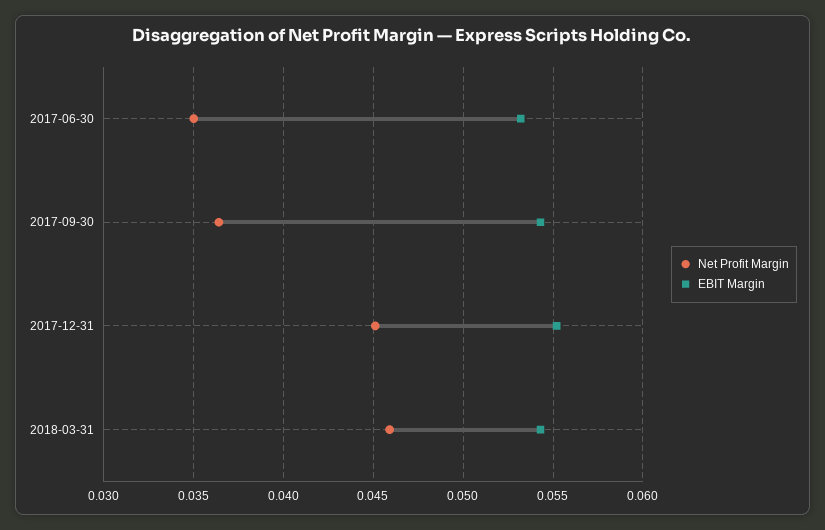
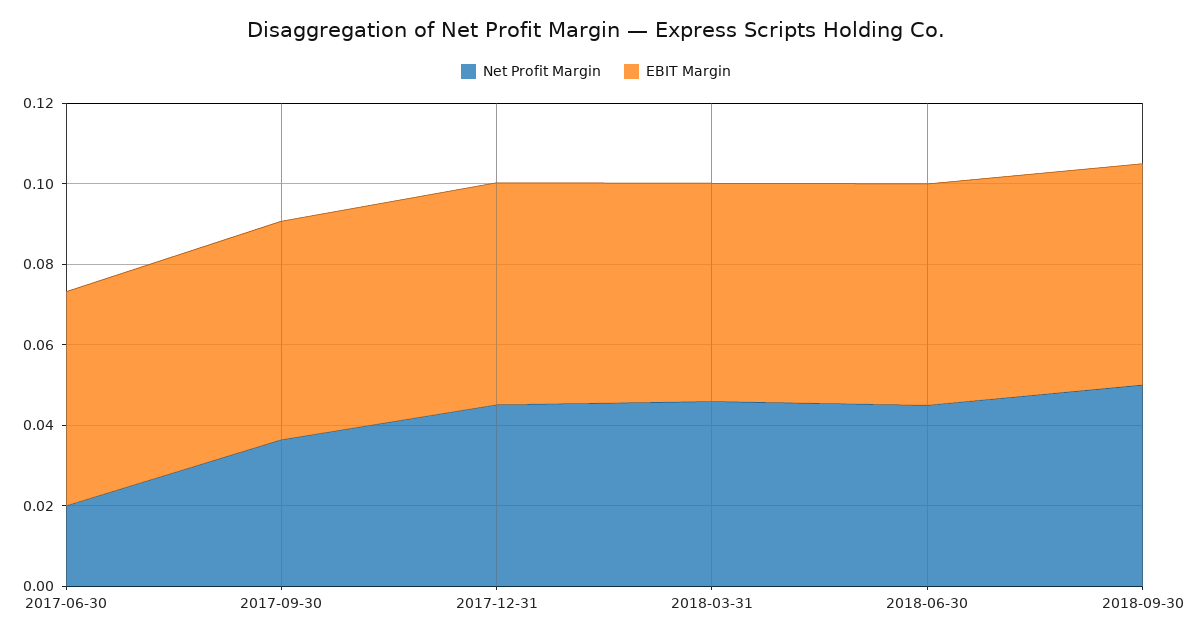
Net Profit Margin, 2017-06-30: 0.035 -> 0.02
Net Profit Margin, 2018-06-30: none -> 0.045
EBIT Margin, 2018-06-30: none -> 0.055
Net Profit Margin, 2018-09-30: none -> 0.05
EBIT Margin, 2018-09-30: none -> 0.055

